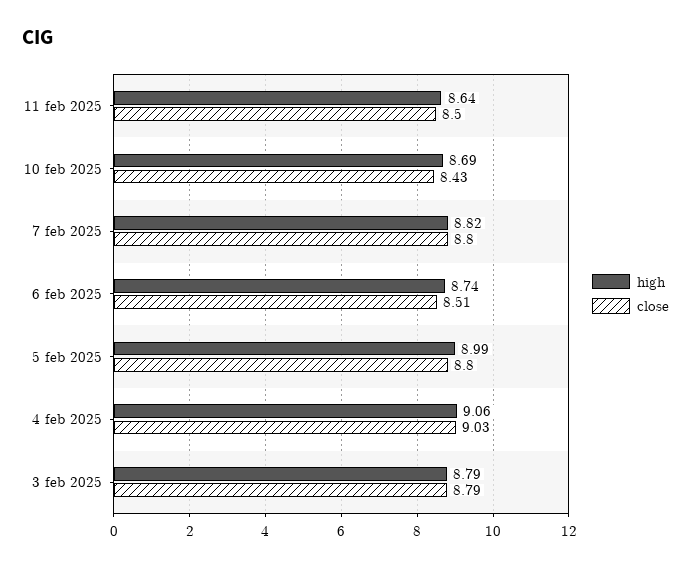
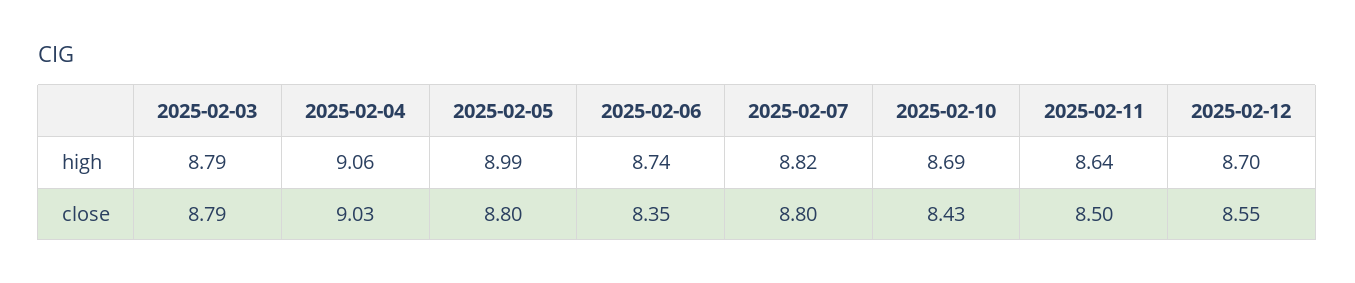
close, 6 feb 2025: 8.51 -> 8.35
high, 2025-02-12: none -> 8.7
close, 2025-02-12: none -> 8.55

